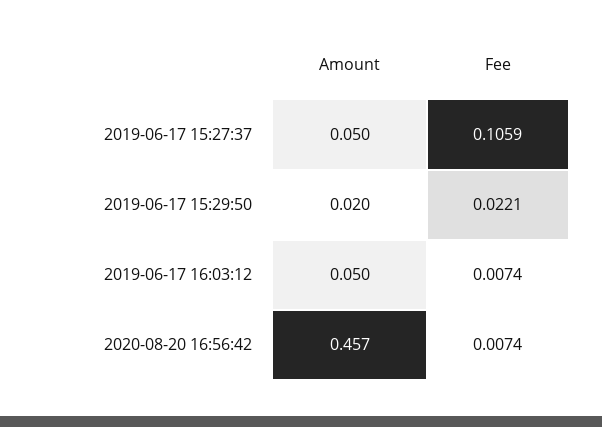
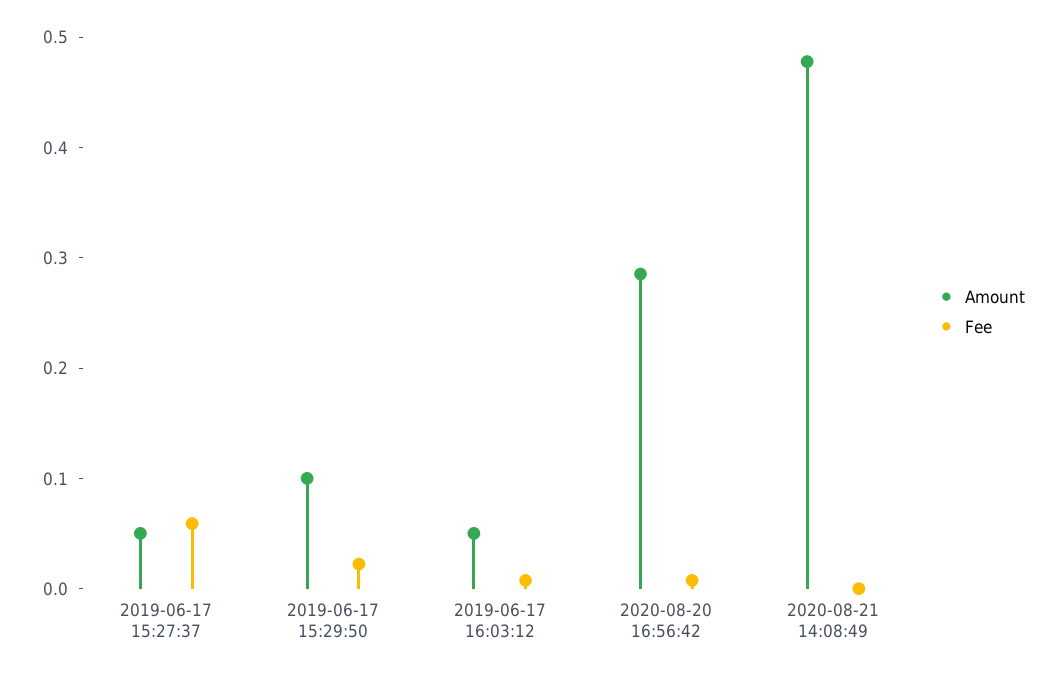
Fee, 2019-06-17 15:27:37: 0.1059 -> 0.06
Amount, 2019-06-17 15:29:50: 0.02 -> 0.1
Amount, 2020-08-20 16:56:42: 0.457 -> 0.28
Amount, 2020-08-21 14:08:49: none -> 0.48
Fee, 2020-08-21 14:08:49: none -> 0

